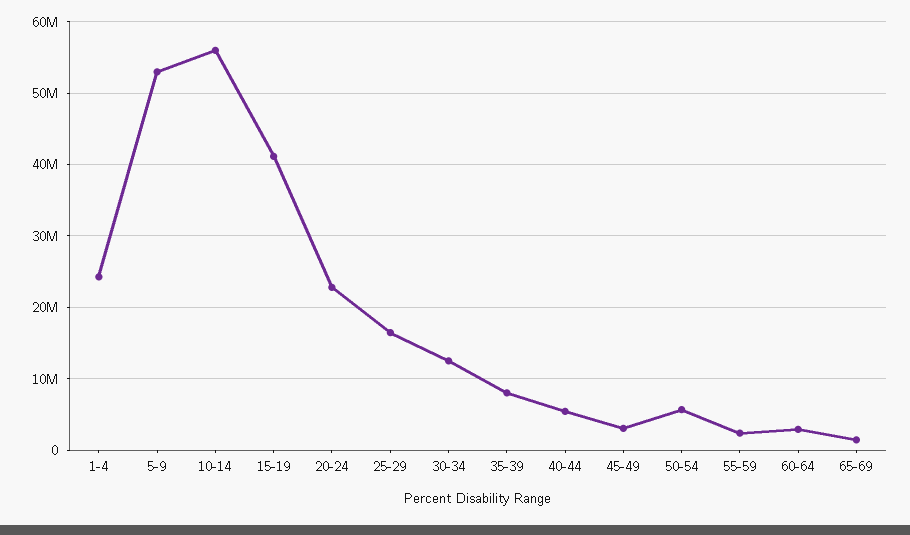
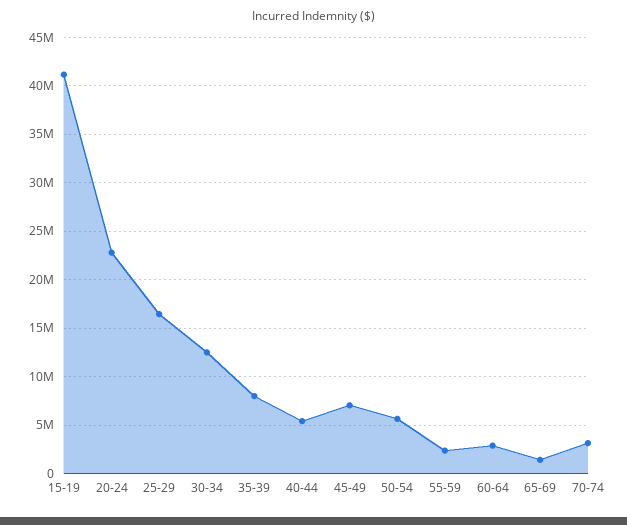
1-4: 24000000 -> none
5-9: 53000000 -> none
10-14: 56000000 -> none
45-49: 3000000 -> 7000000
70-74: none -> 3000000

